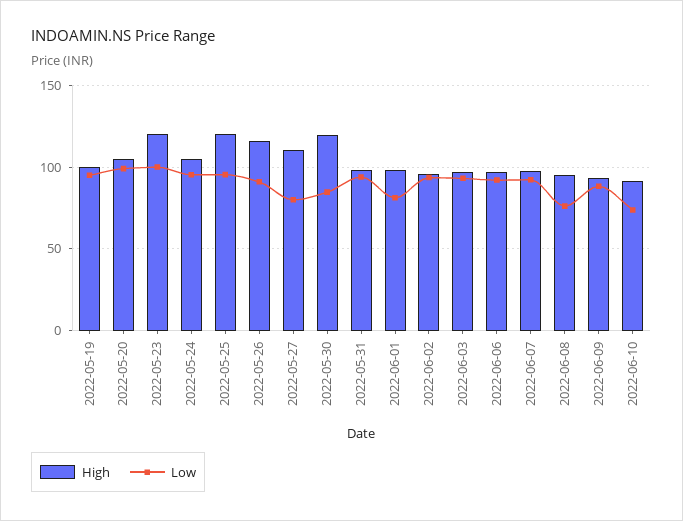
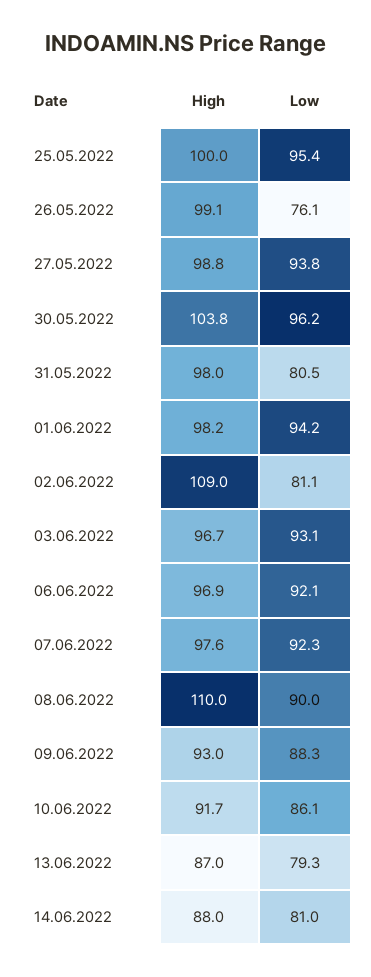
High, 2022-05-19: 100 -> none
Low, 2022-05-19: 95 -> none
High, 2022-05-20: 105 -> none
Low, 2022-05-20: 100 -> none
High, 2022-05-23: 120 -> none
Low, 2022-05-23: 100 -> none
High, 2022-05-24: 105 -> none
Low, 2022-05-24: 95 -> none
High, 2022-05-25: 120 -> 100
High, 2022-05-26: 115 -> 99.1
Low, 2022-05-26: 90 -> 76.1
High, 2022-05-27: 110 -> 98.8
Low, 2022-05-27: 80 -> 93.8
High, 2022-05-30: 120 -> 103.8
Low, 2022-05-30: 85 -> 96.2
Low, 2022-05-31: 95 -> 80.5
Low, 2022-06-01: 80 -> 94.2
High, 2022-06-02: 95 -> 109
Low, 2022-06-02: 95 -> 81.1
High, 2022-06-08: 95 -> 110
Low, 2022-06-08: 75 -> 90
Low, 2022-06-10: 75 -> 86.1
High, 13.06.2022: none -> 87
Low, 13.06.2022: none -> 79.3
High, 14.06.2022: none -> 88
Low, 14.06.2022: none -> 81

